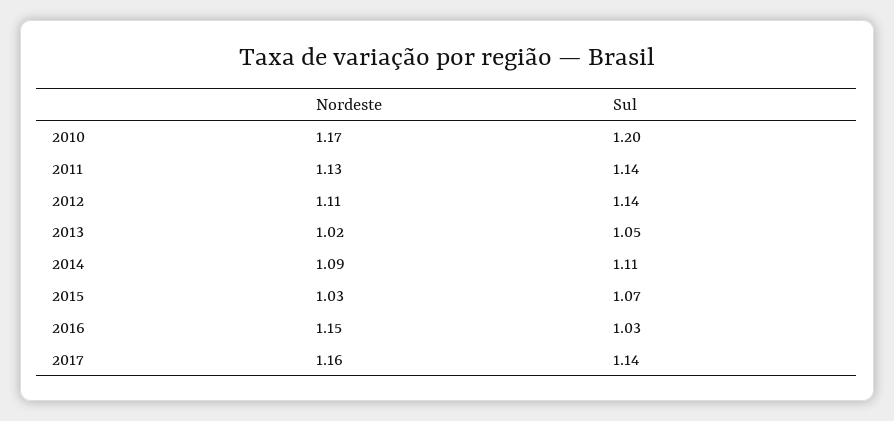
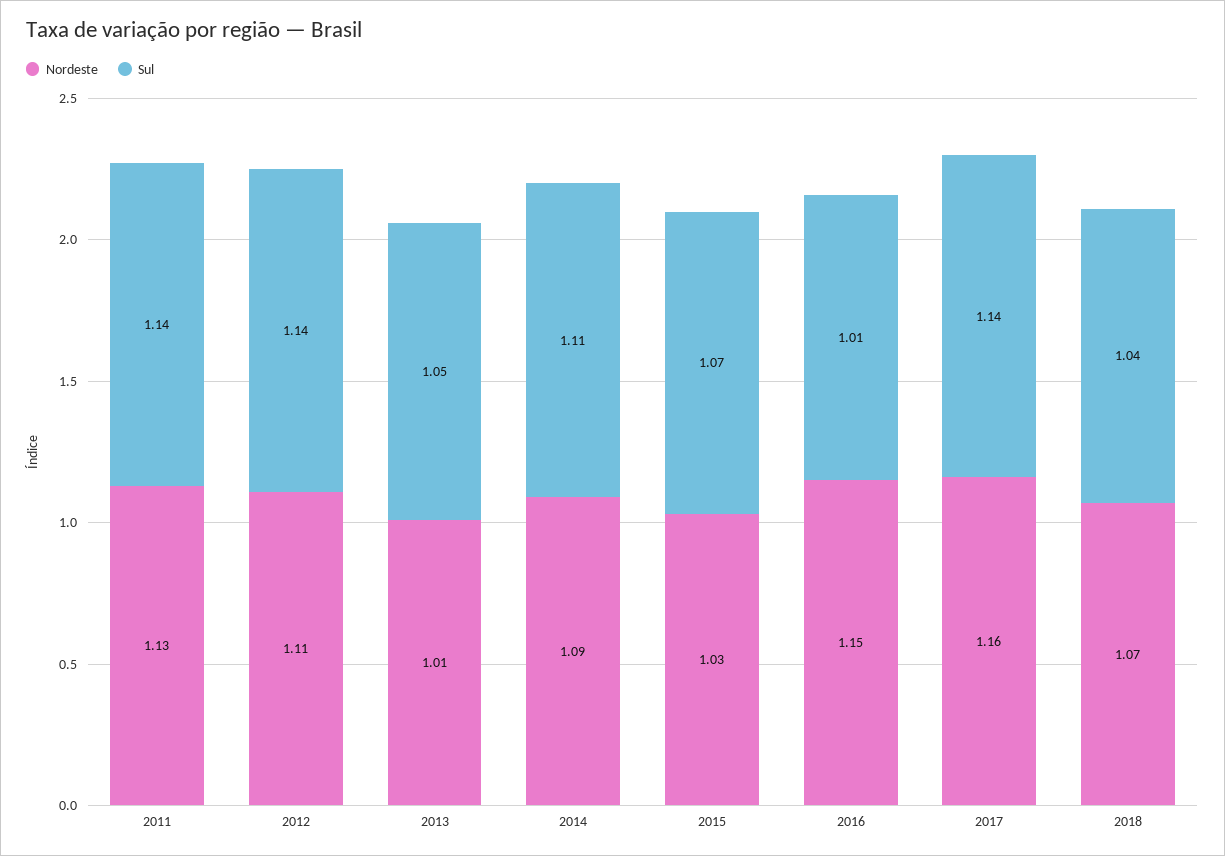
Nordeste, 2010: 1.17 -> none
Sul, 2010: 1.2 -> none
Nordeste, 2013: 1.02 -> 1.01
Sul, 2016: 1.03 -> 1.01
Nordeste, 2018: none -> 1.07
Sul, 2018: none -> 1.04

